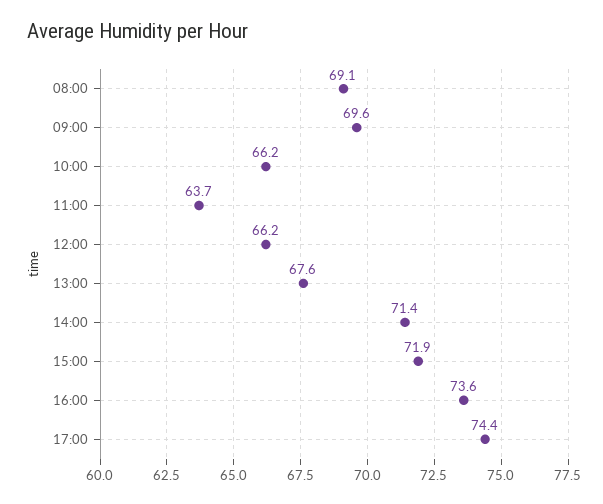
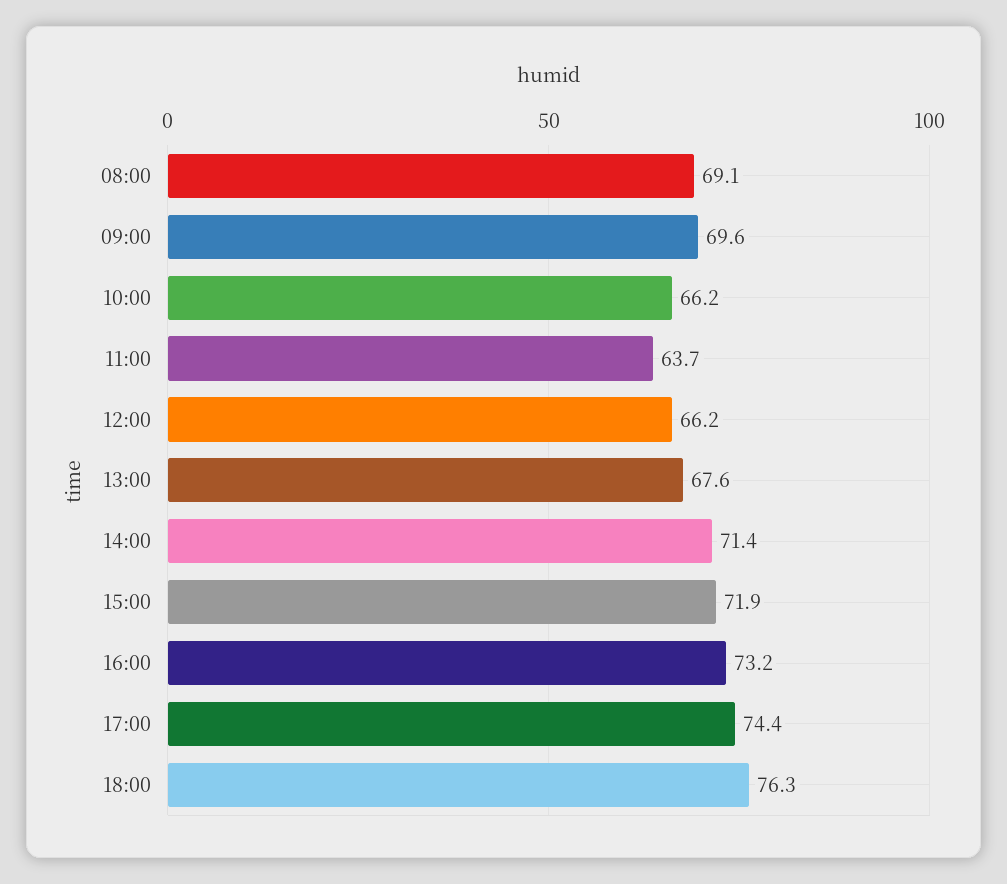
16:00: 73.6 -> 73.2
18:00: none -> 76.3

